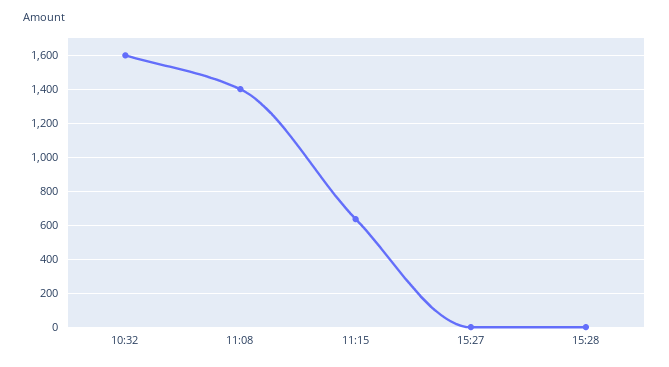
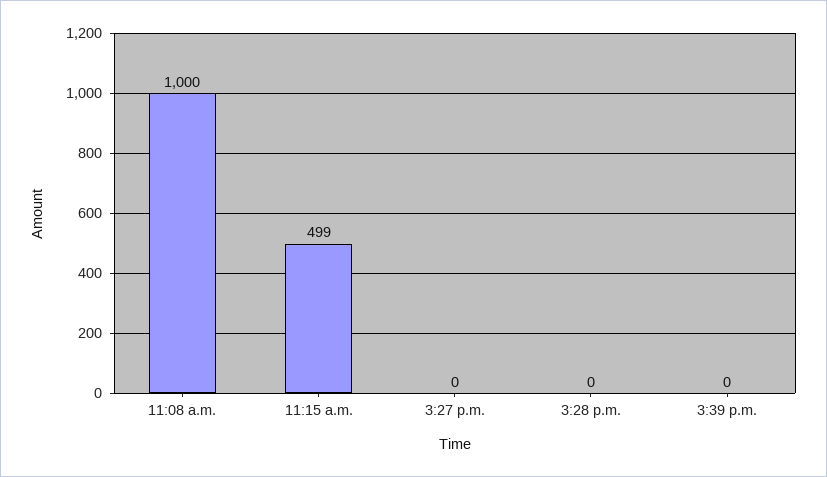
10:32: 1600 -> none
11:08: 1400 -> 1000
11:15: 650 -> 499
3:39 p.m.: none -> 0

